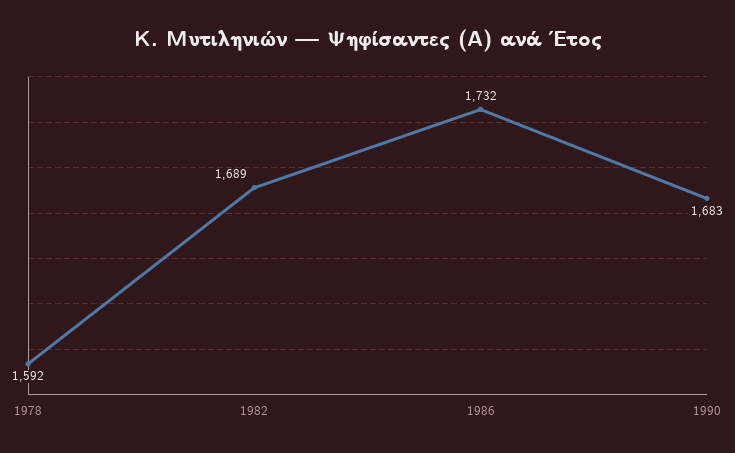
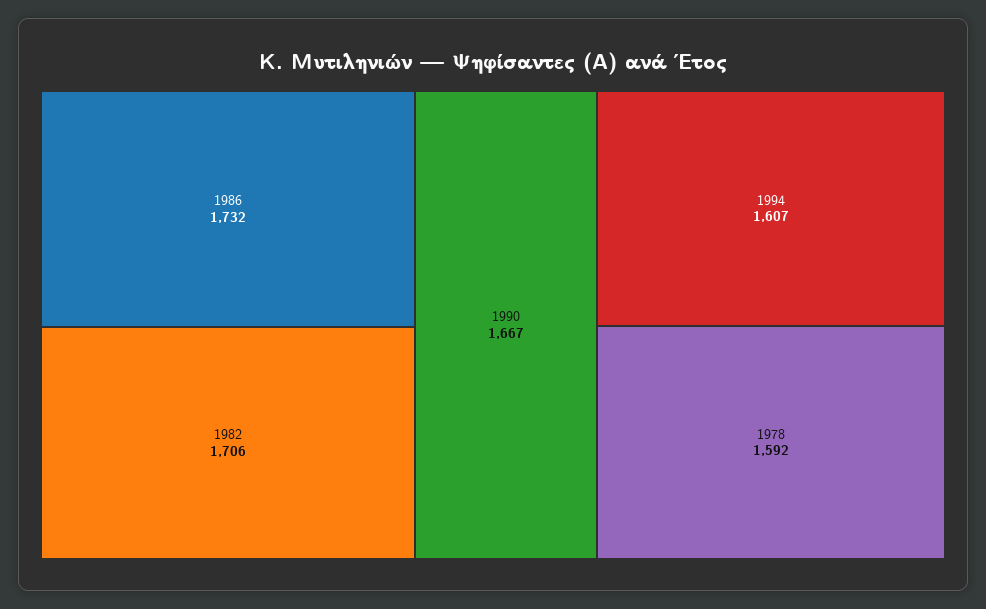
1982: 1689 -> 1706
1990: 1683 -> 1667
1994: none -> 1607

